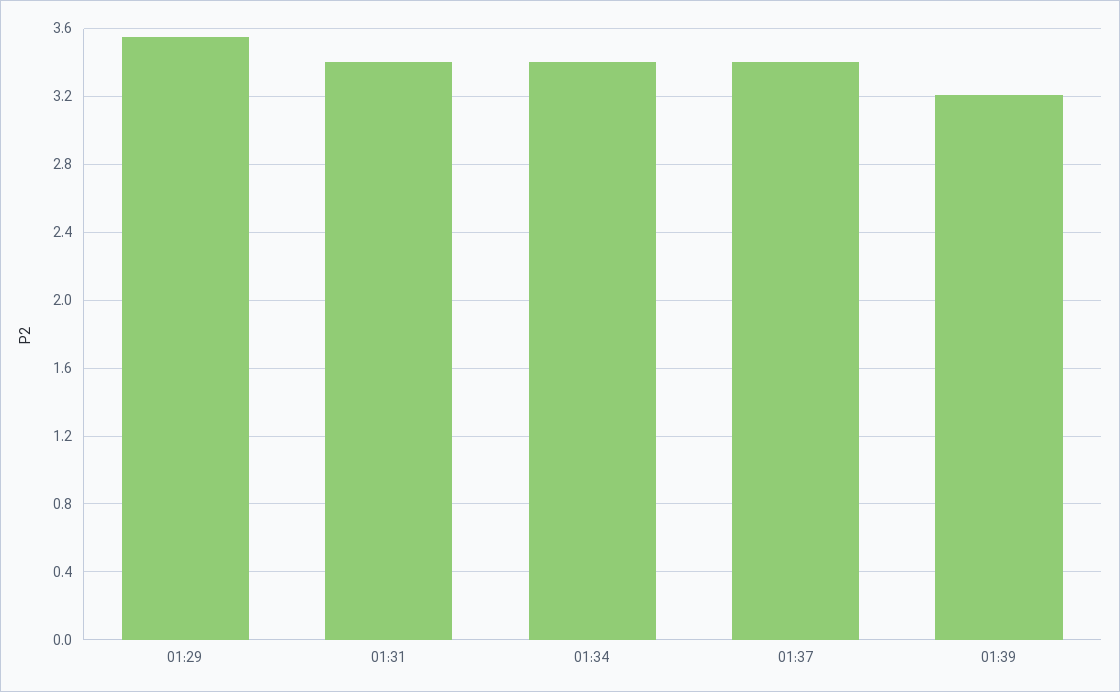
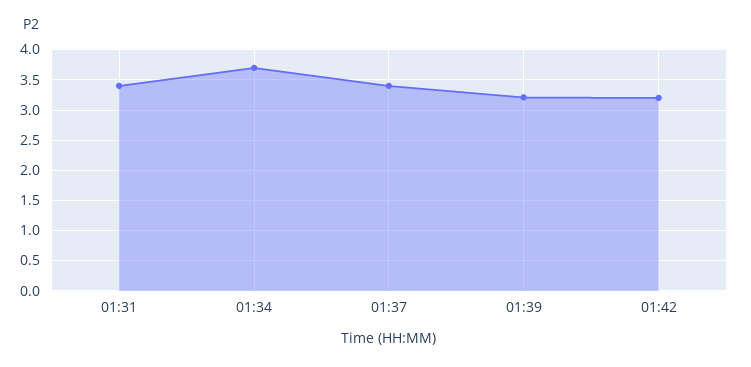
01:29: 3.55 -> none
01:34: 3.4 -> 3.7
01:42: none -> 3.2

